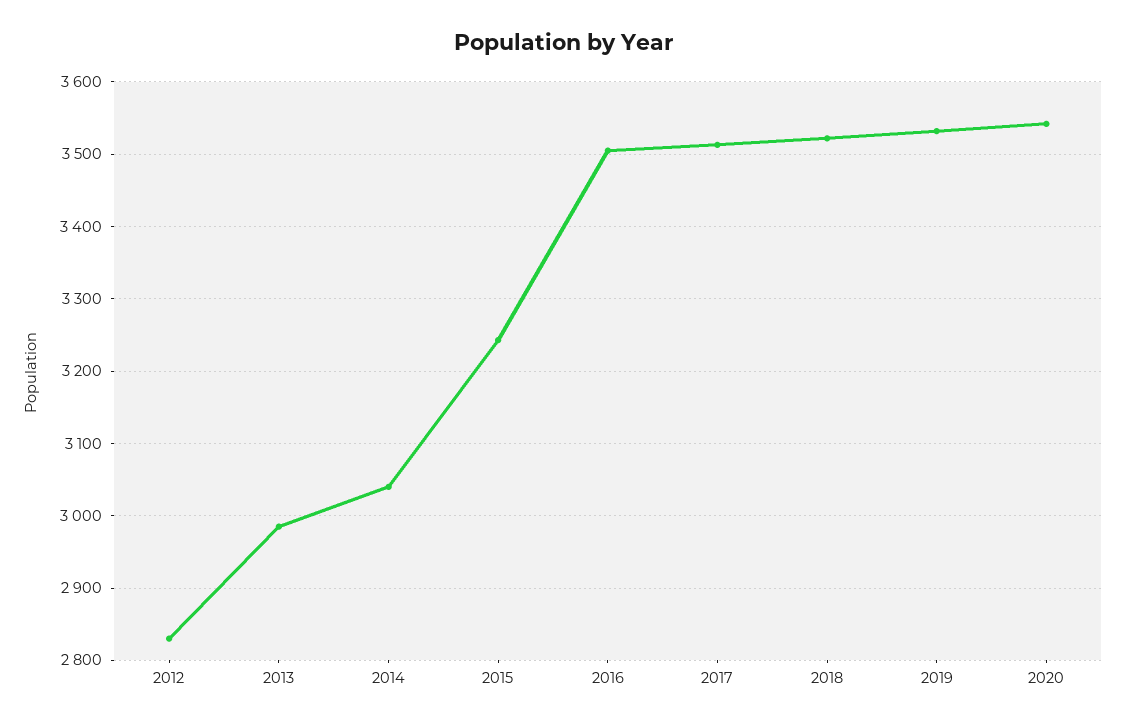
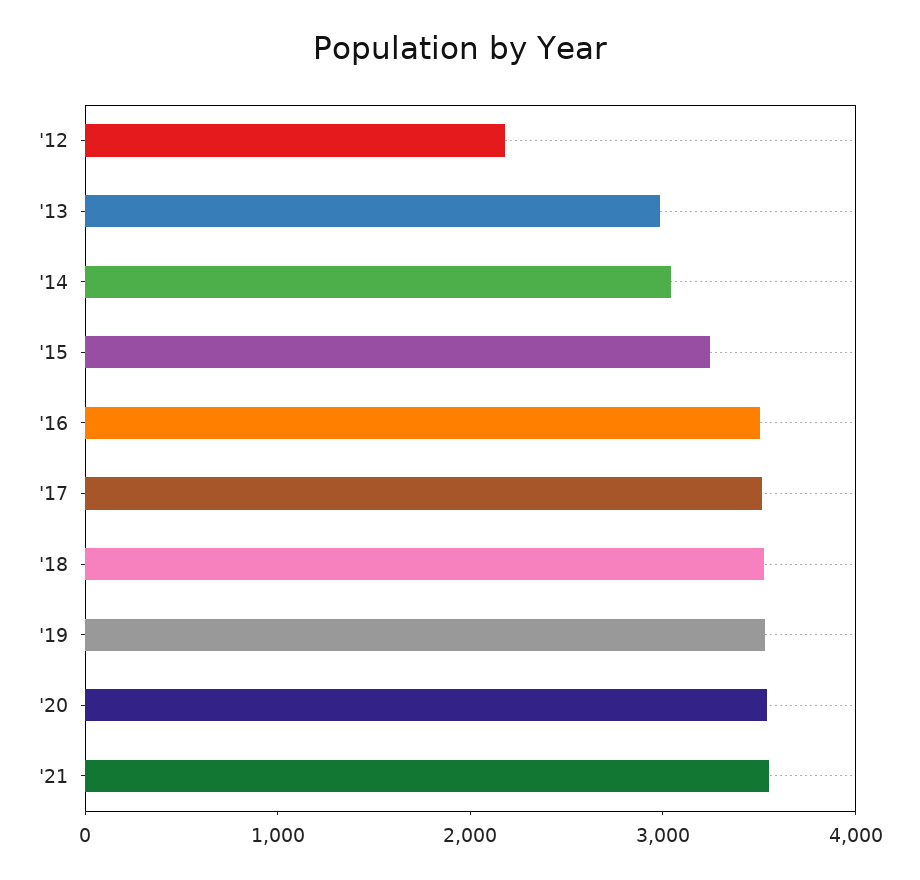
2012: 2830 -> 2200
'21: none -> 3600

